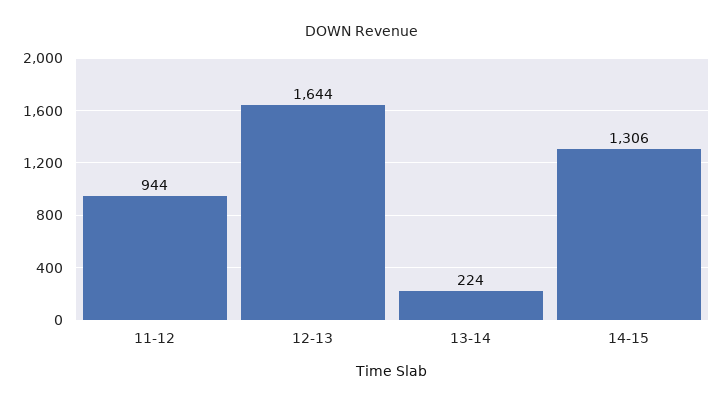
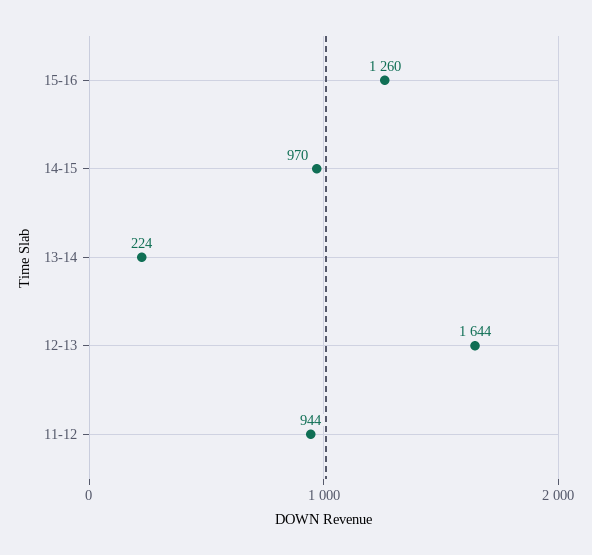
14-15: 1306 -> 970
15-16: none -> 1260

